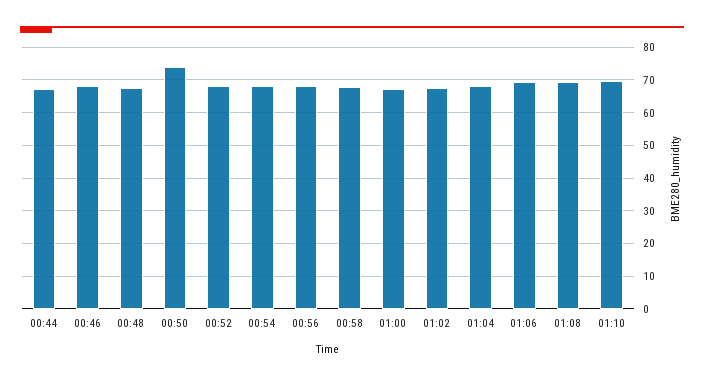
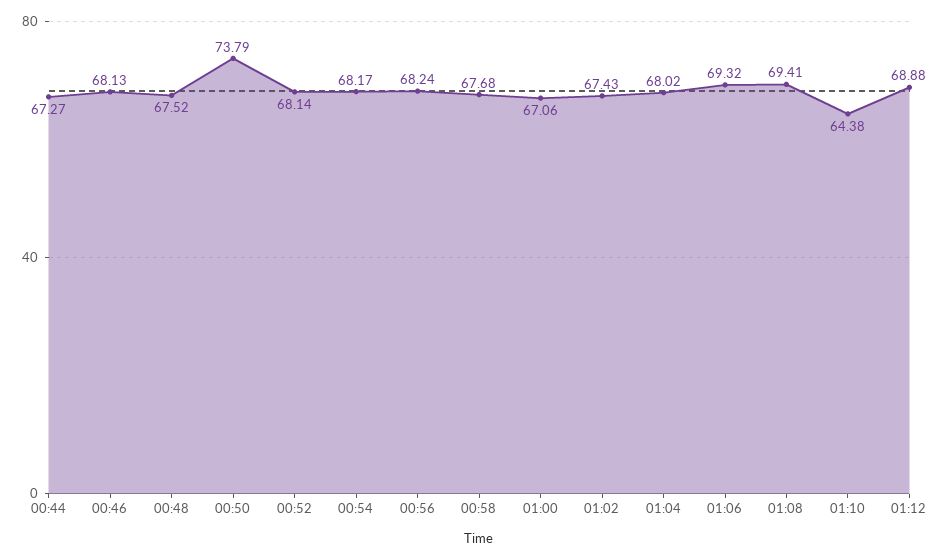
01:10: 70 -> 64.38
01:12: none -> 68.88

